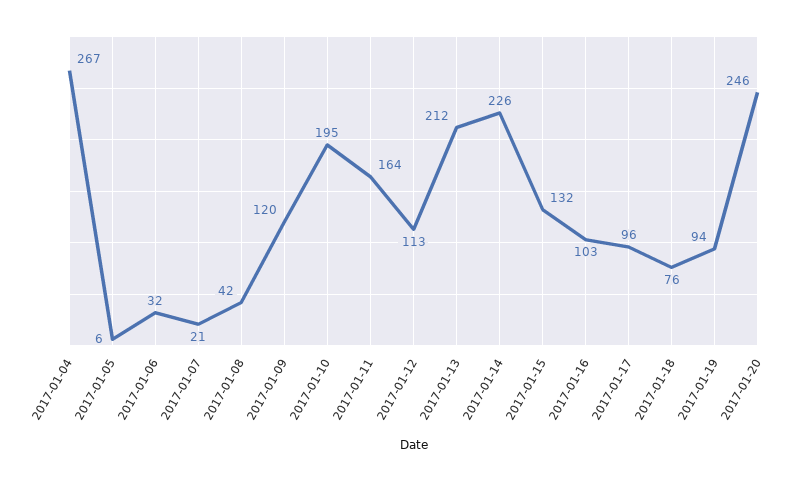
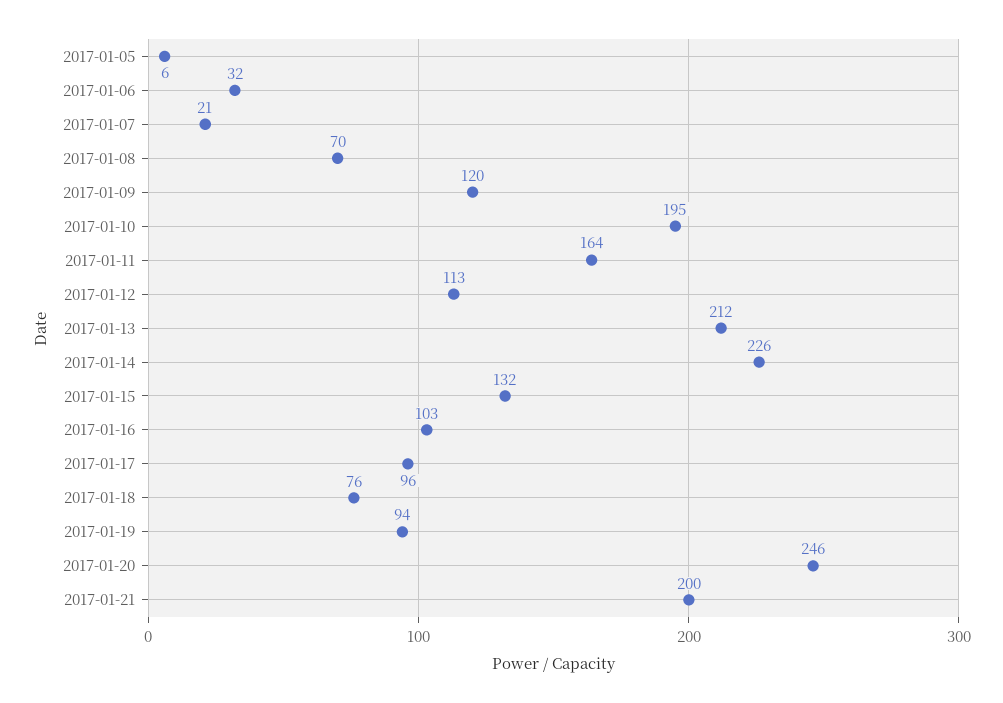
2017-01-04: 267 -> none
2017-01-08: 42 -> 70
2017-01-21: none -> 200

